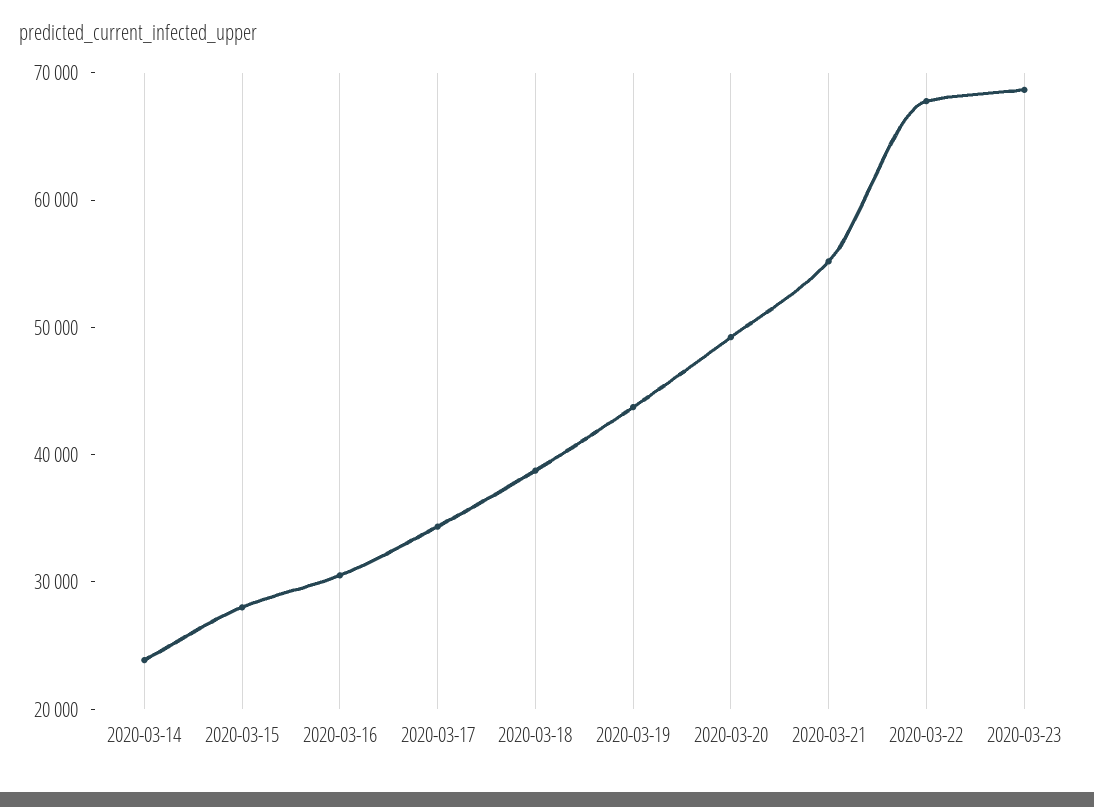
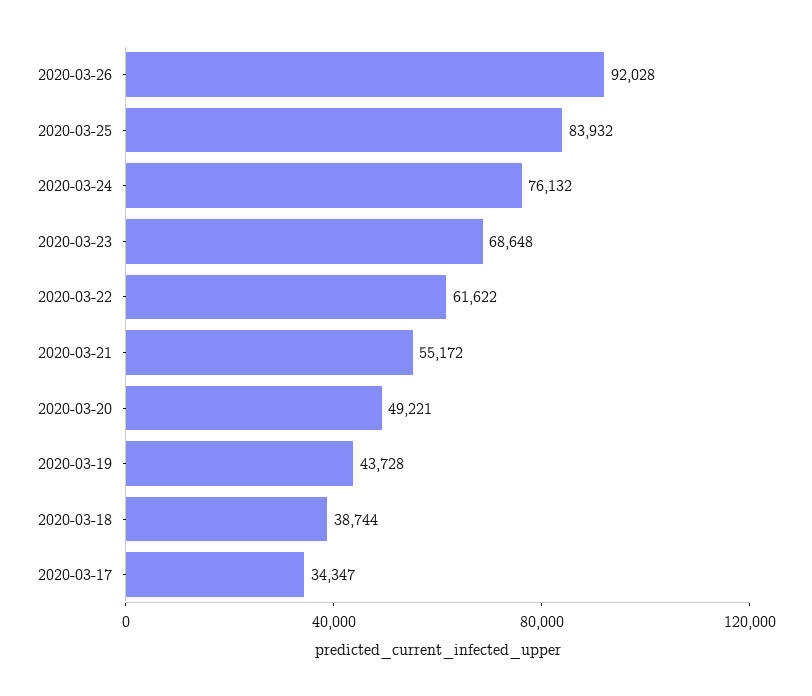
2020-03-14: 24000 -> none
2020-03-15: 28000 -> none
2020-03-16: 30000 -> none
2020-03-22: 68000 -> 61622
2020-03-26: none -> 92028
2020-03-25: none -> 83932
2020-03-24: none -> 76132

